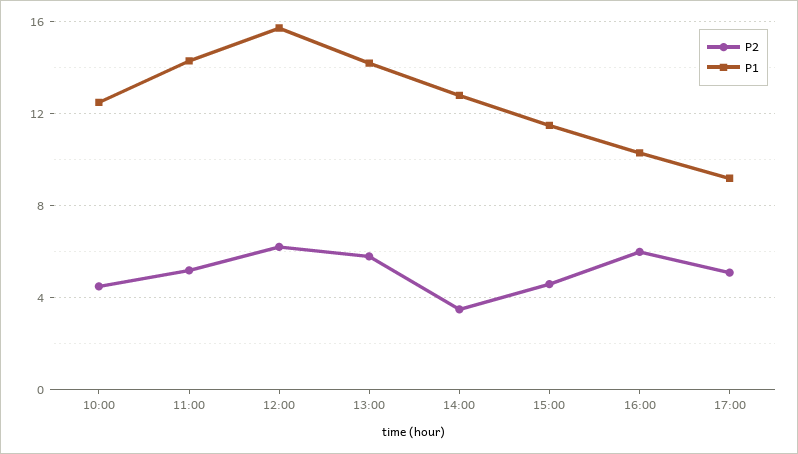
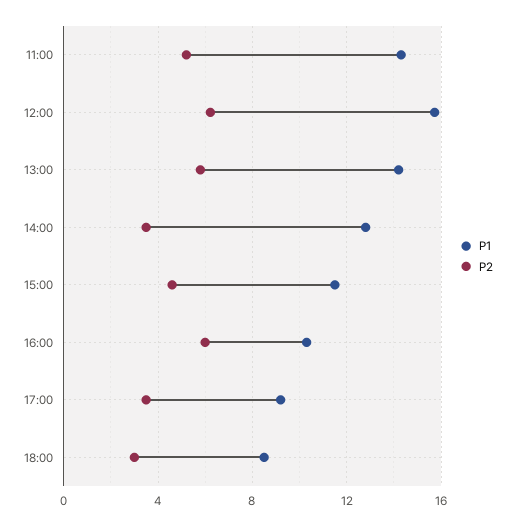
P2, 10:00: 4.5 -> none
P1, 10:00: 12.5 -> none
P2, 17:00: 5 -> 3.5
P1, 18:00: none -> 8.5
P2, 18:00: none -> 3

